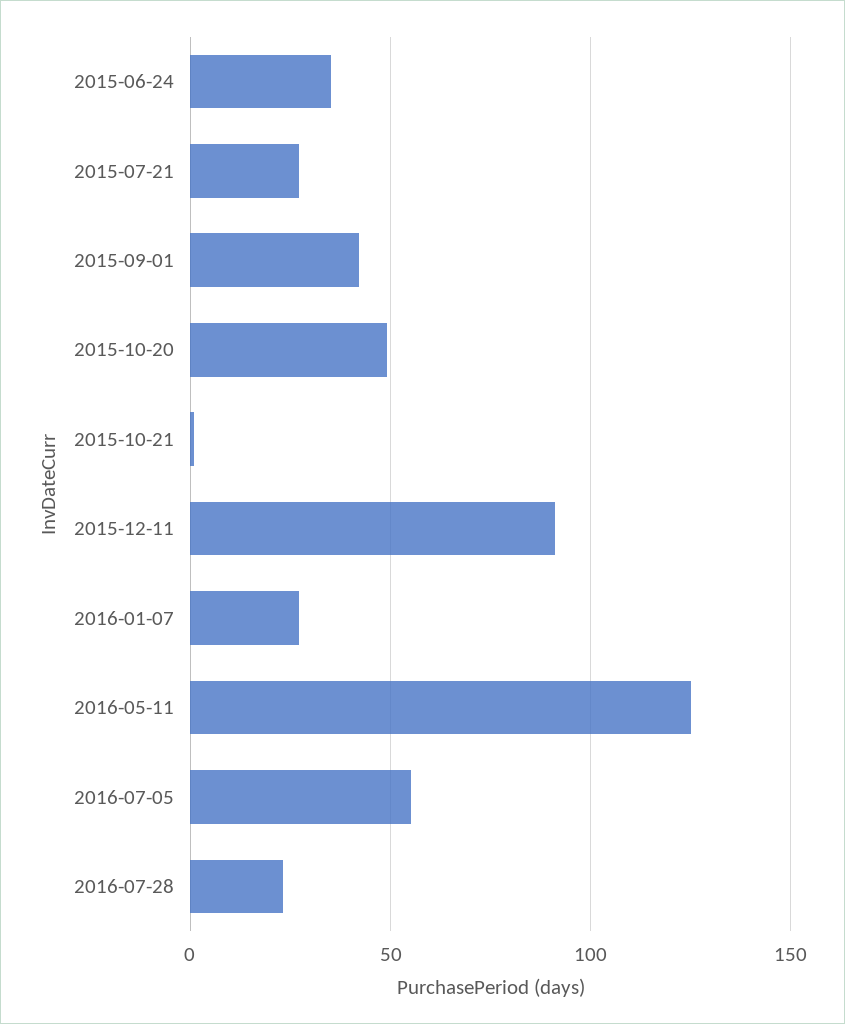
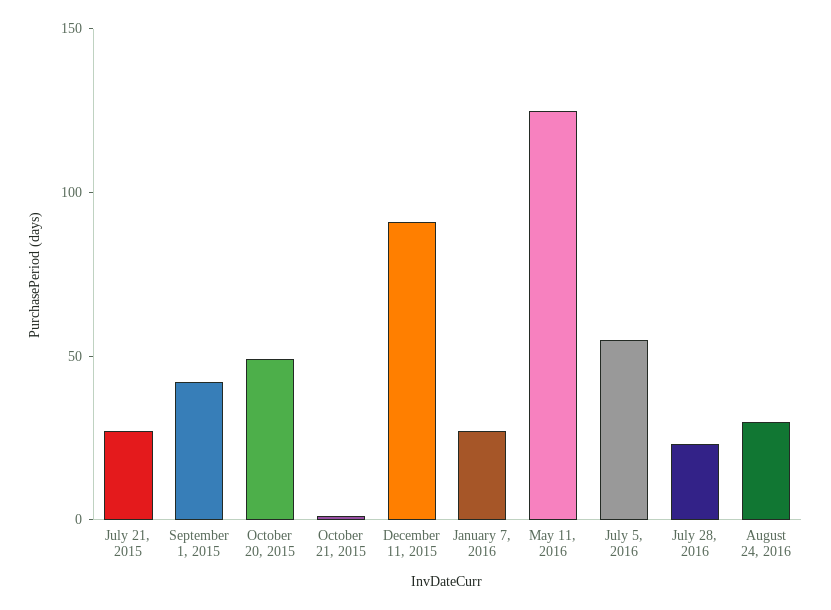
2015-06-24: 35 -> none
August 24, 2016: none -> 30

